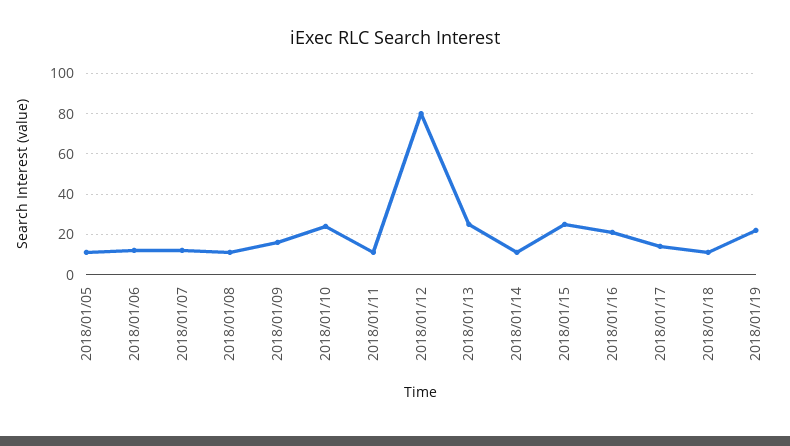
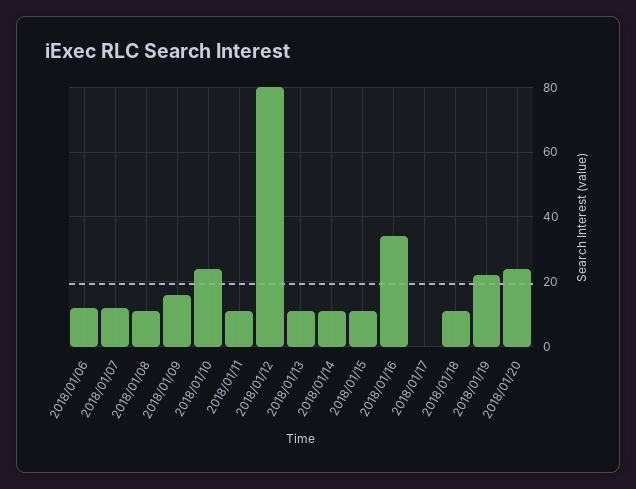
2018/01/05: 10 -> none
2018/01/13: 25 -> 10
2018/01/15: 25 -> 10
2018/01/16: 20 -> 35
2018/01/17: 15 -> 0
2018/01/20: none -> 25

